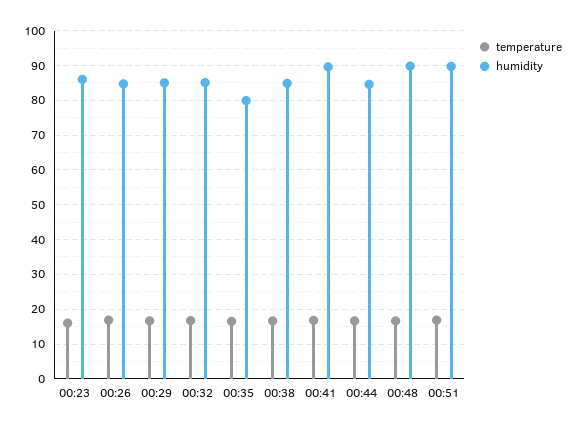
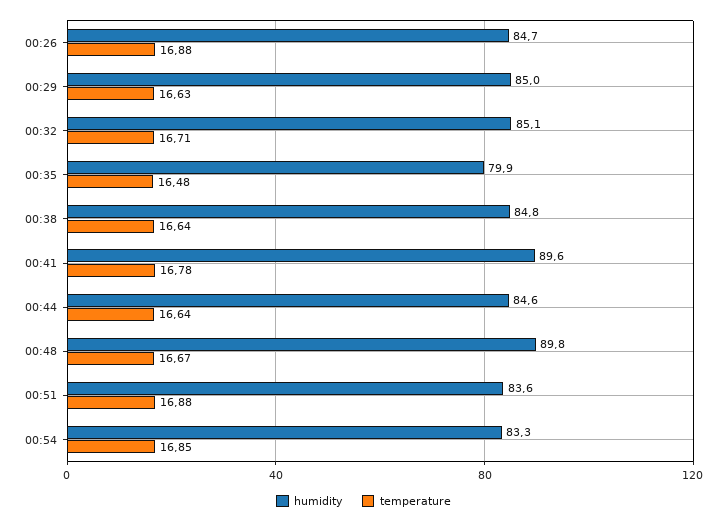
temperature, 00:23: 16 -> none
humidity, 00:23: 86 -> none
humidity, 00:51: 90 -> 83.6
humidity, 00:54: none -> 83.3
temperature, 00:54: none -> 16.85

